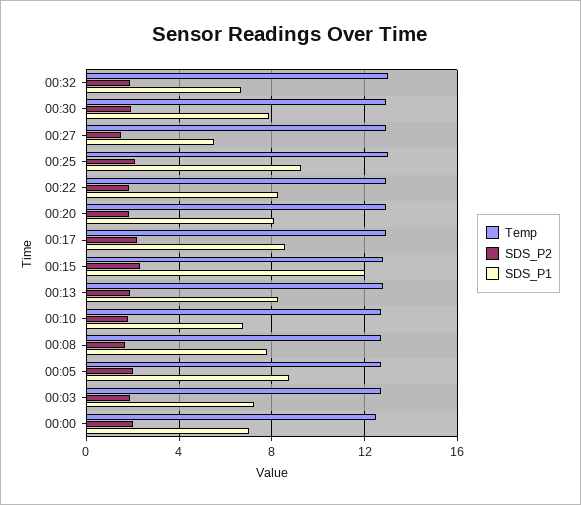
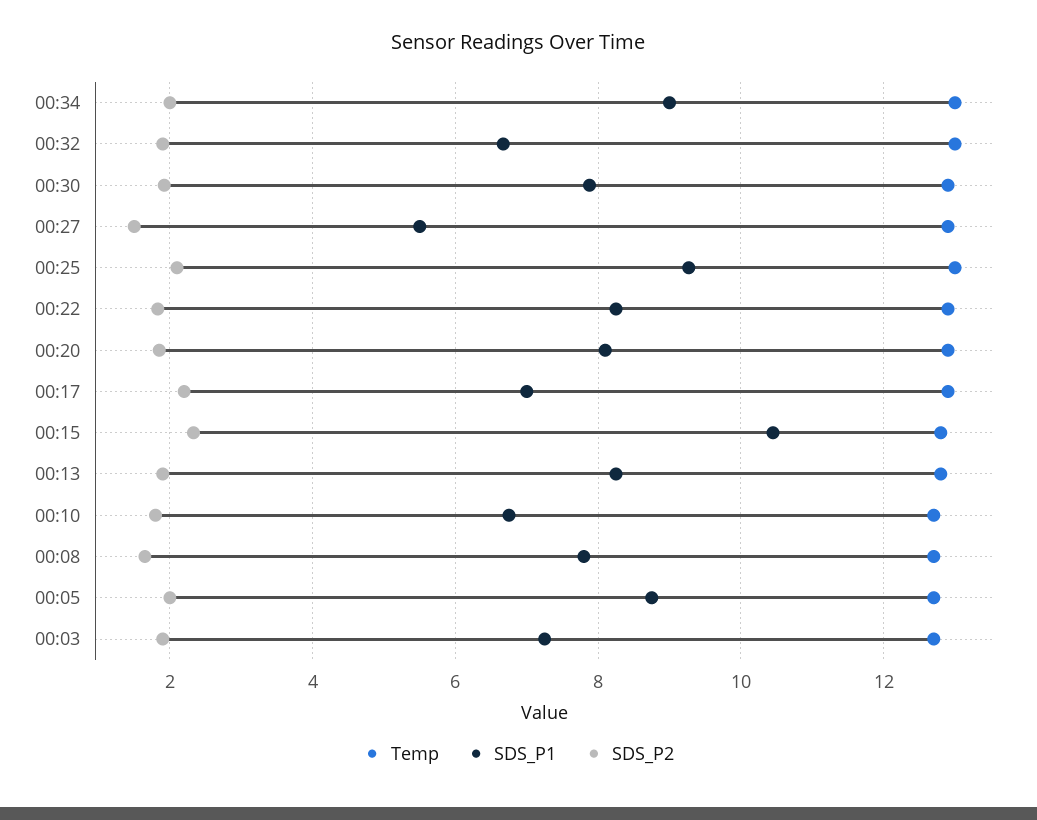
SDS_P1, 00:17: 8.5 -> 7
SDS_P1, 00:15: 12 -> 10.4
Temp, 00:00: 12.5 -> none
SDS_P2, 00:00: 2 -> none
SDS_P1, 00:00: 7 -> none
Temp, 00:34: none -> 13
SDS_P1, 00:34: none -> 9
SDS_P2, 00:34: none -> 2

